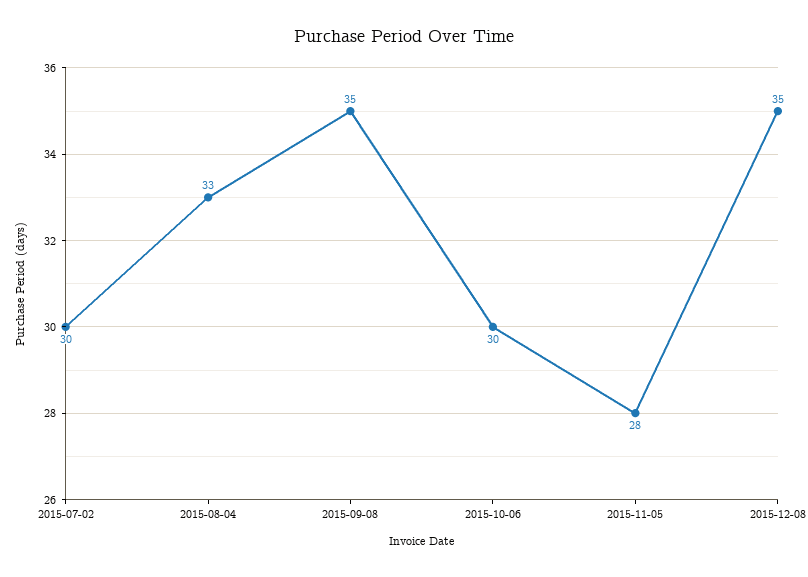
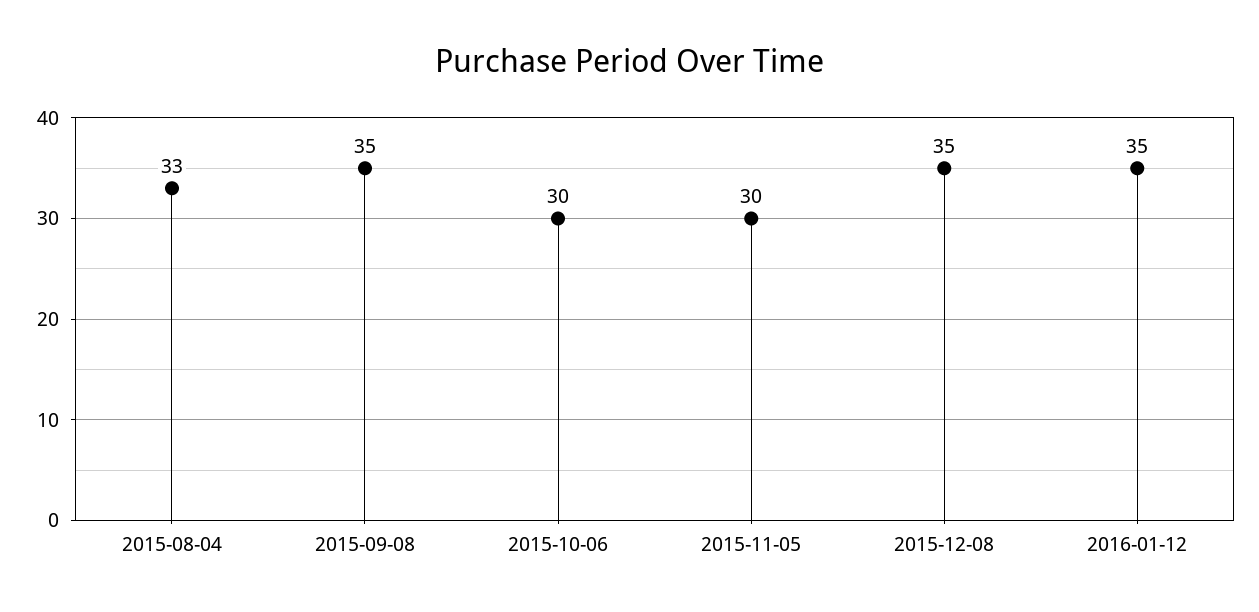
2015-07-02: 30 -> none
2015-11-05: 28 -> 30
2016-01-12: none -> 35

